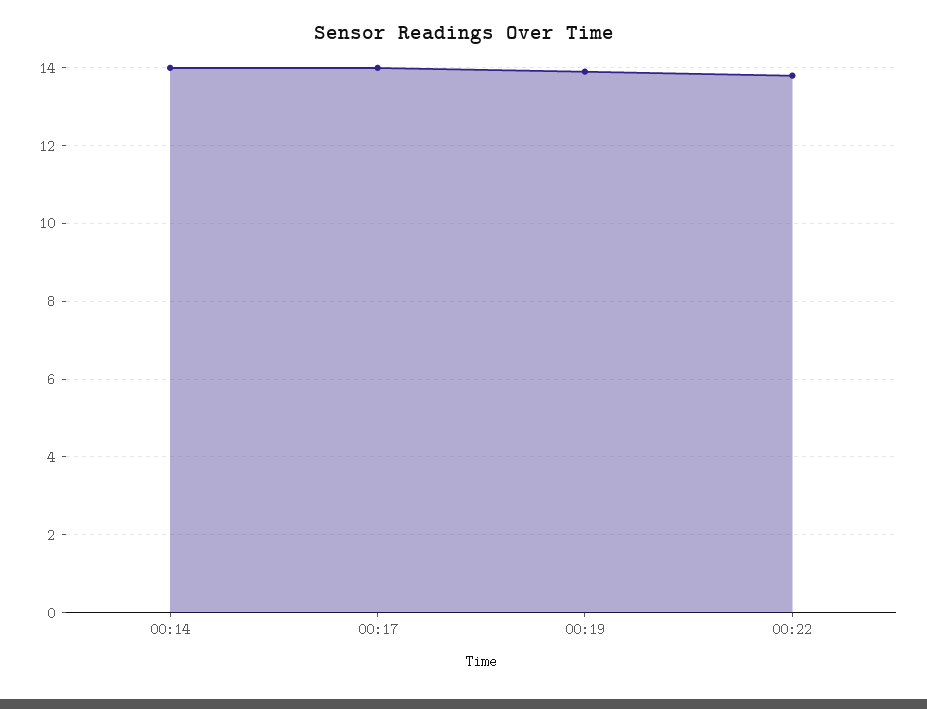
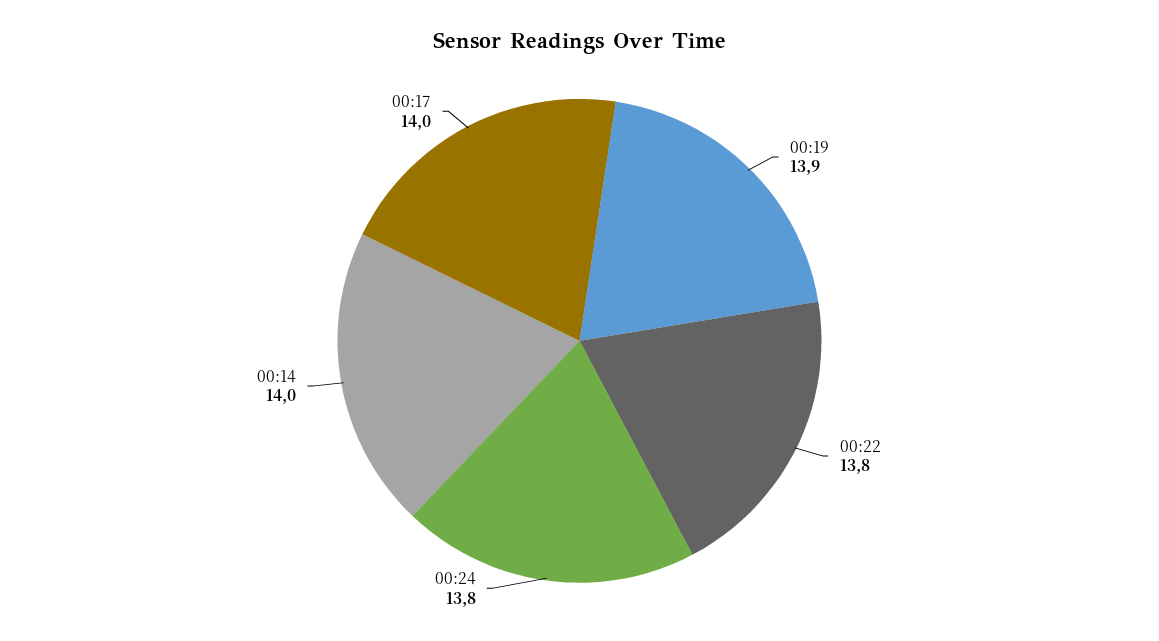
00:24: none -> 13.8

